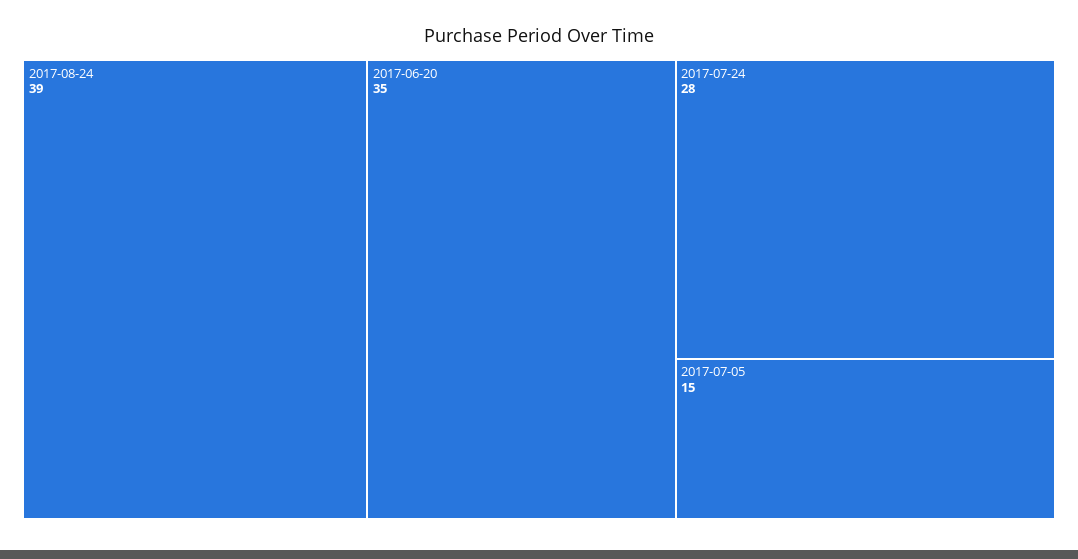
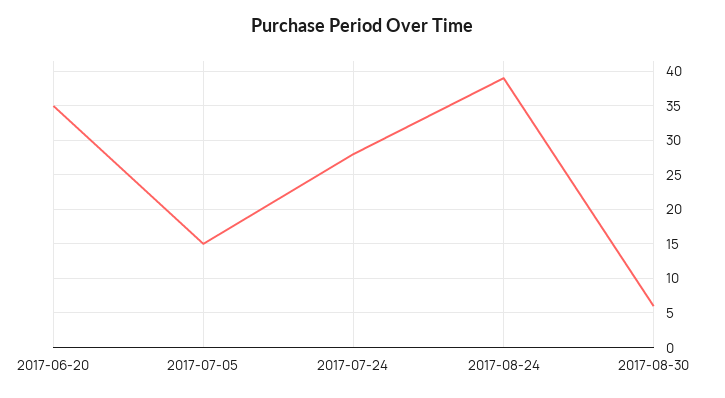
2017-08-30: none -> 6

